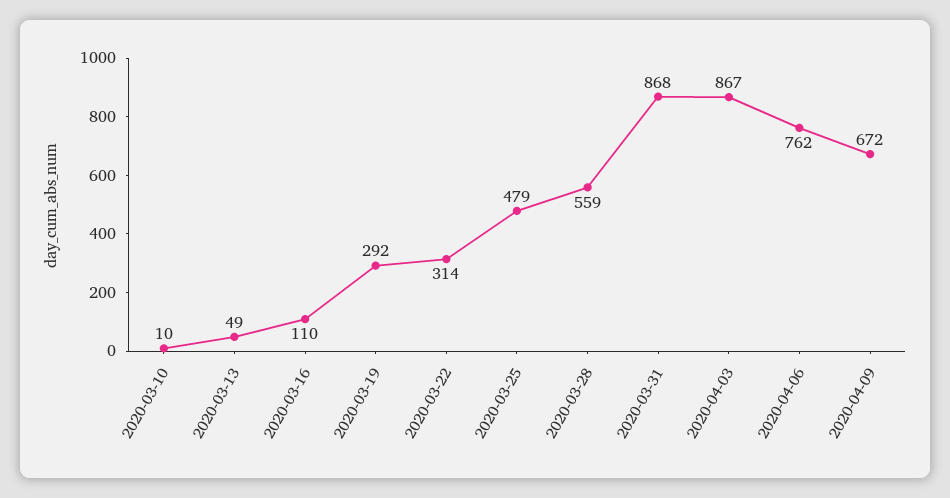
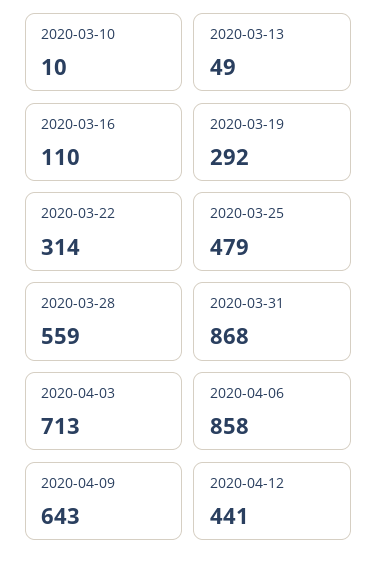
2020-04-03: 867 -> 713
2020-04-06: 762 -> 858
2020-04-09: 672 -> 643
2020-04-12: none -> 441

